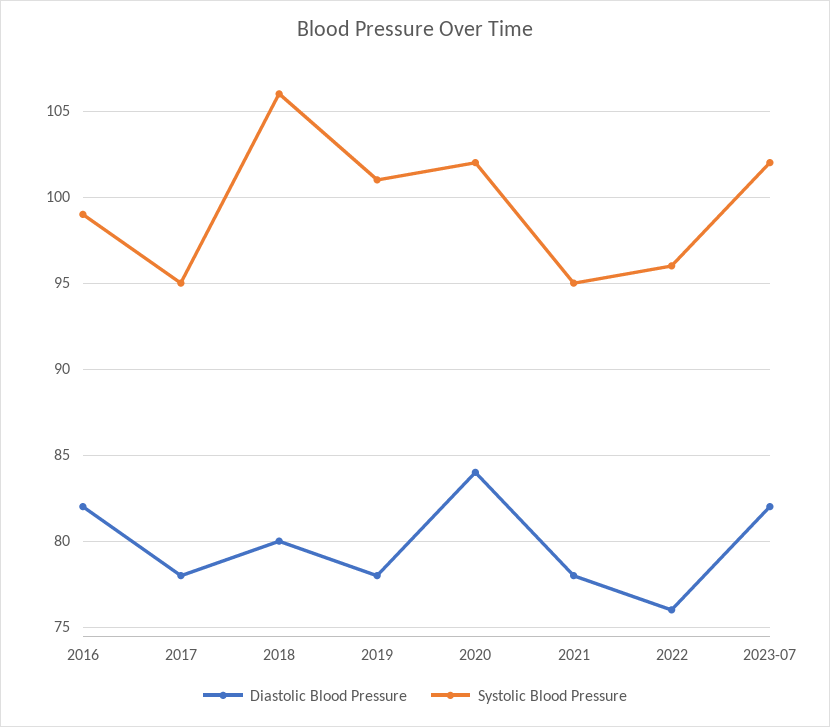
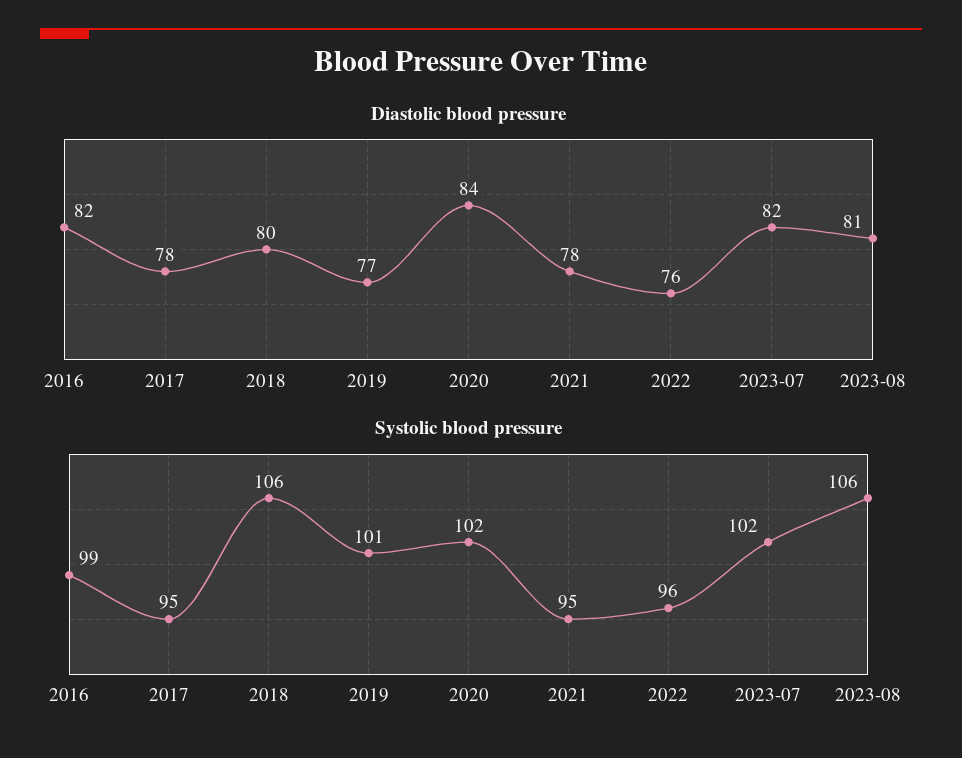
Diastolic Blood Pressure, 2019: 78 -> 77
Diastolic Blood Pressure, 2023-08: none -> 81
Systolic Blood Pressure, 2023-08: none -> 106

